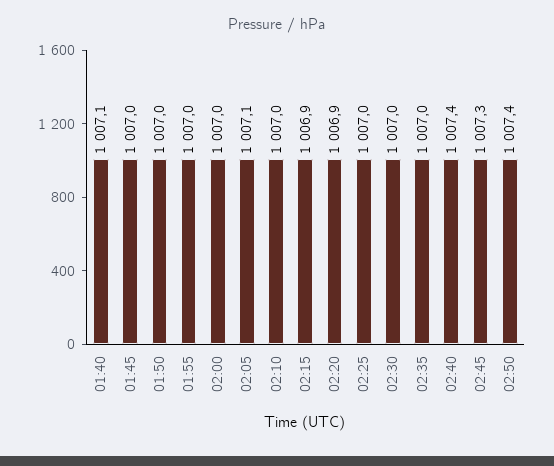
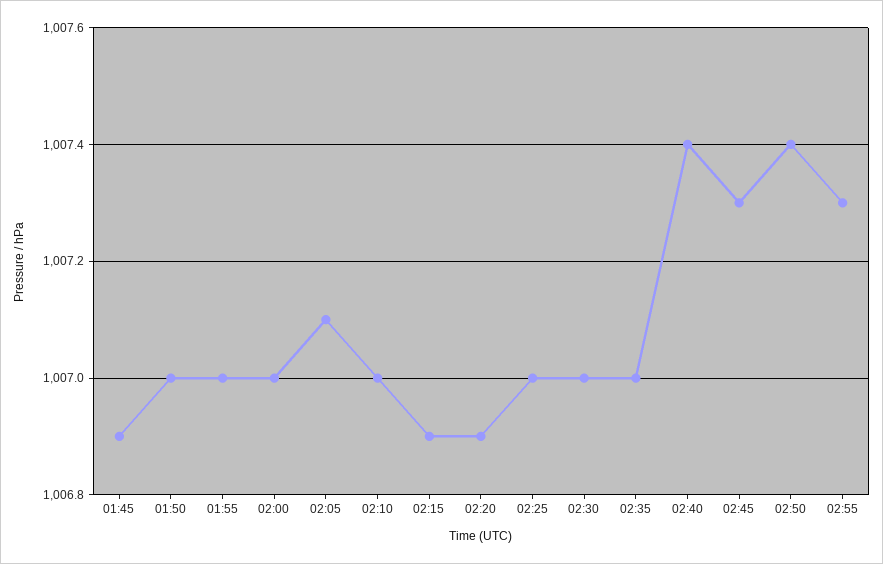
01:40: 1007.1 -> none
01:45: 1007 -> 1006.9
02:55: none -> 1007.3

